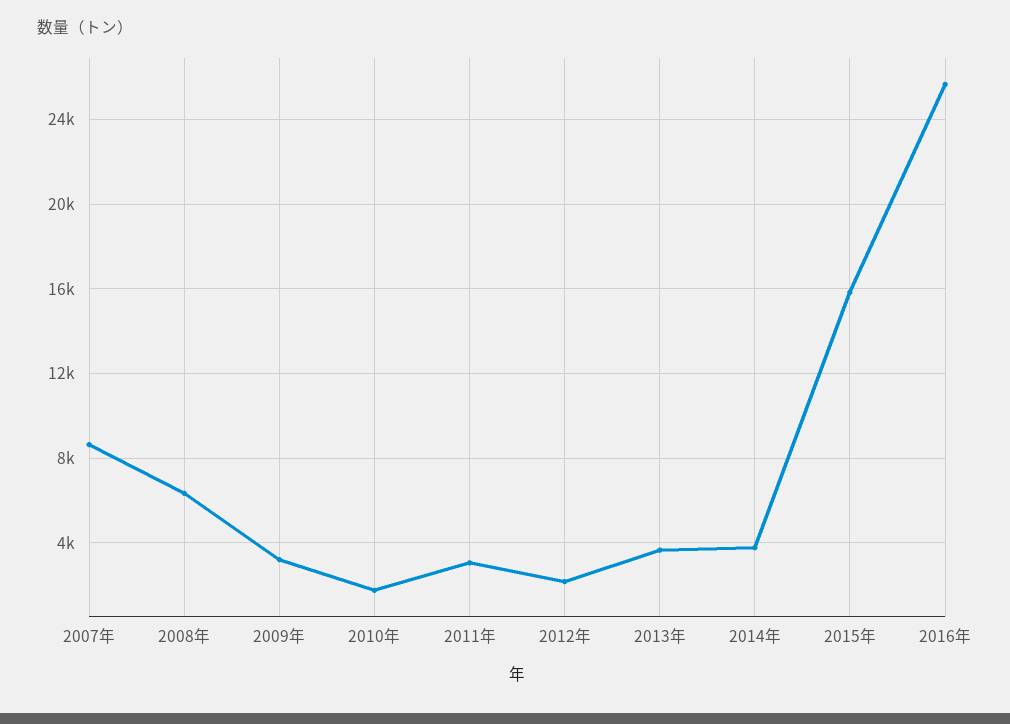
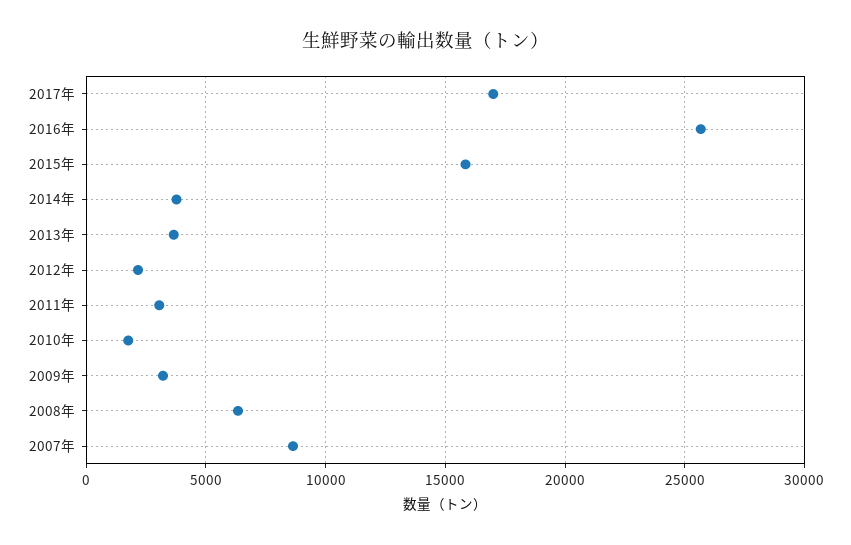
2017年: none -> 17000

